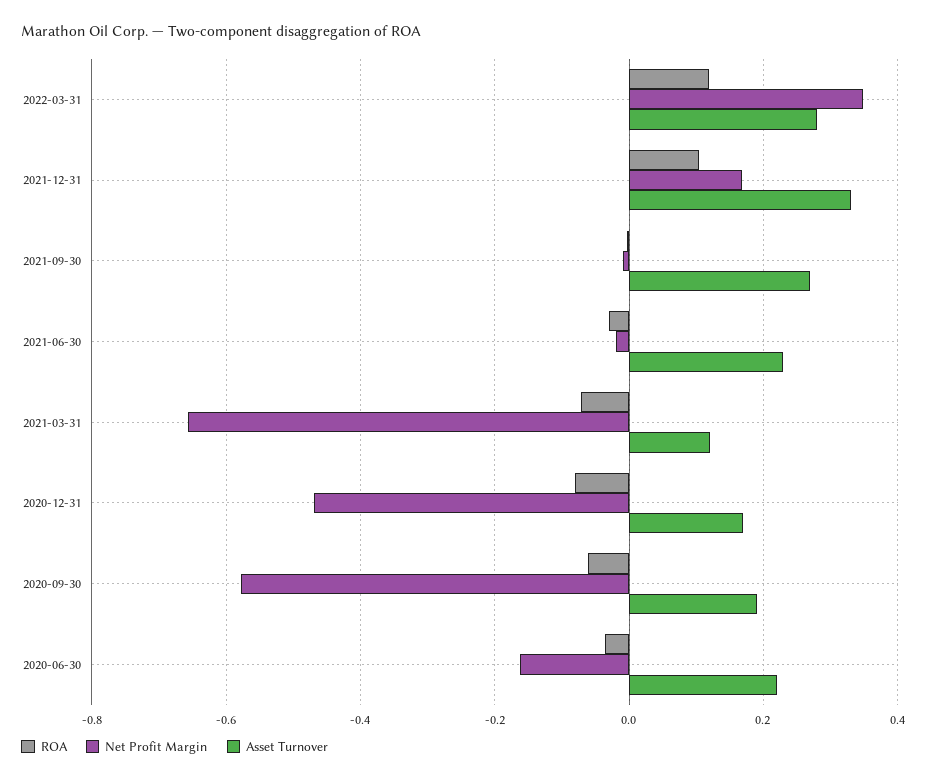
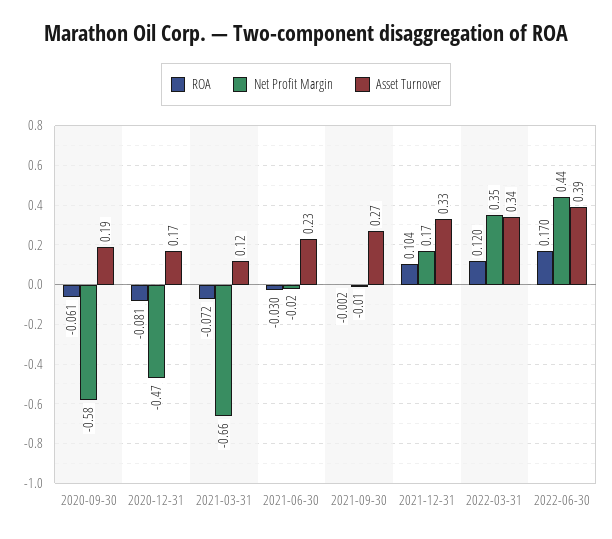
Asset Turnover, 2022-03-31: 0.28 -> 0.34
ROA, 2020-06-30: -0.04 -> none
Net Profit Margin, 2020-06-30: -0.16 -> none
Asset Turnover, 2020-06-30: 0.22 -> none
ROA, 2022-06-30: none -> 0.17
Net Profit Margin, 2022-06-30: none -> 0.44
Asset Turnover, 2022-06-30: none -> 0.39

